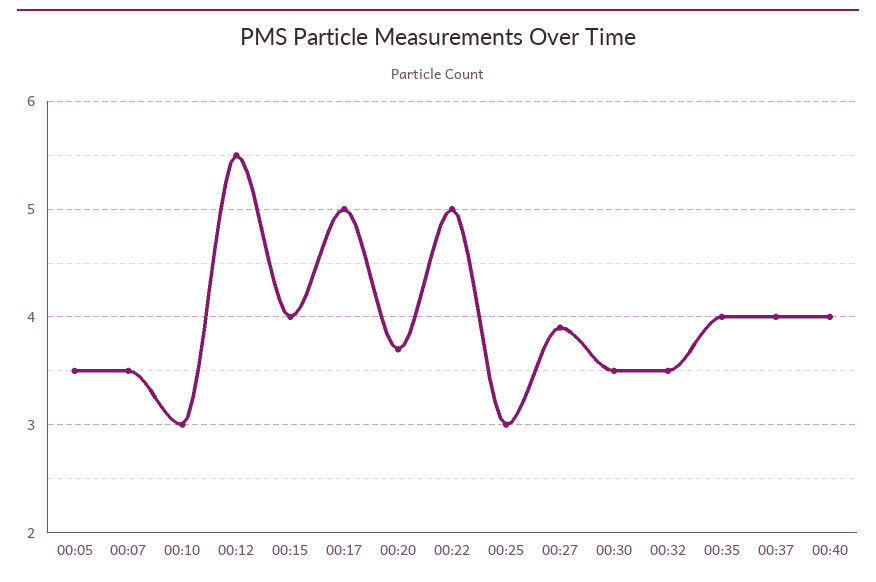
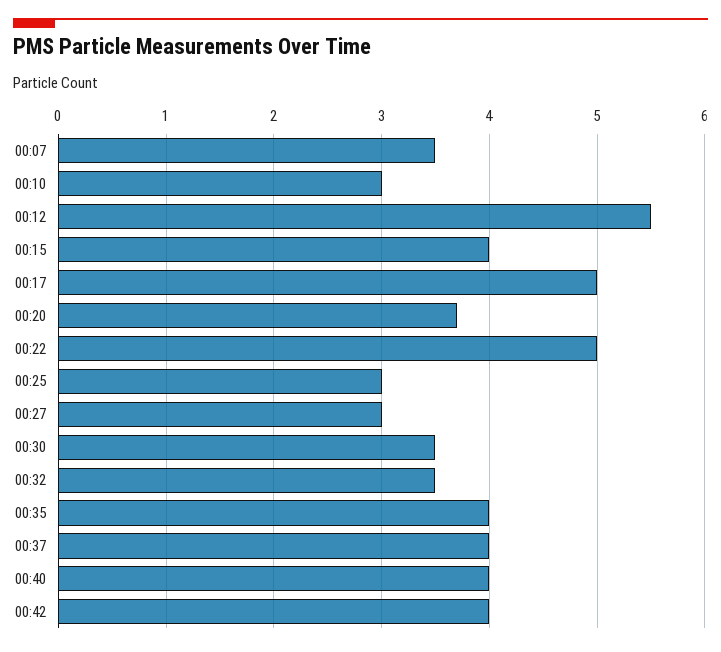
00:05: 3.5 -> none
00:27: 3.9 -> 3
00:42: none -> 4

